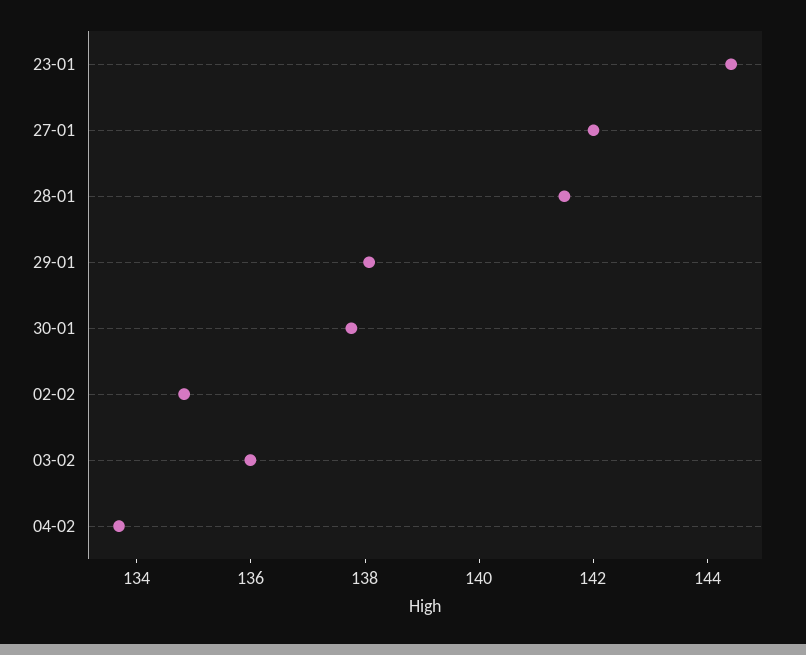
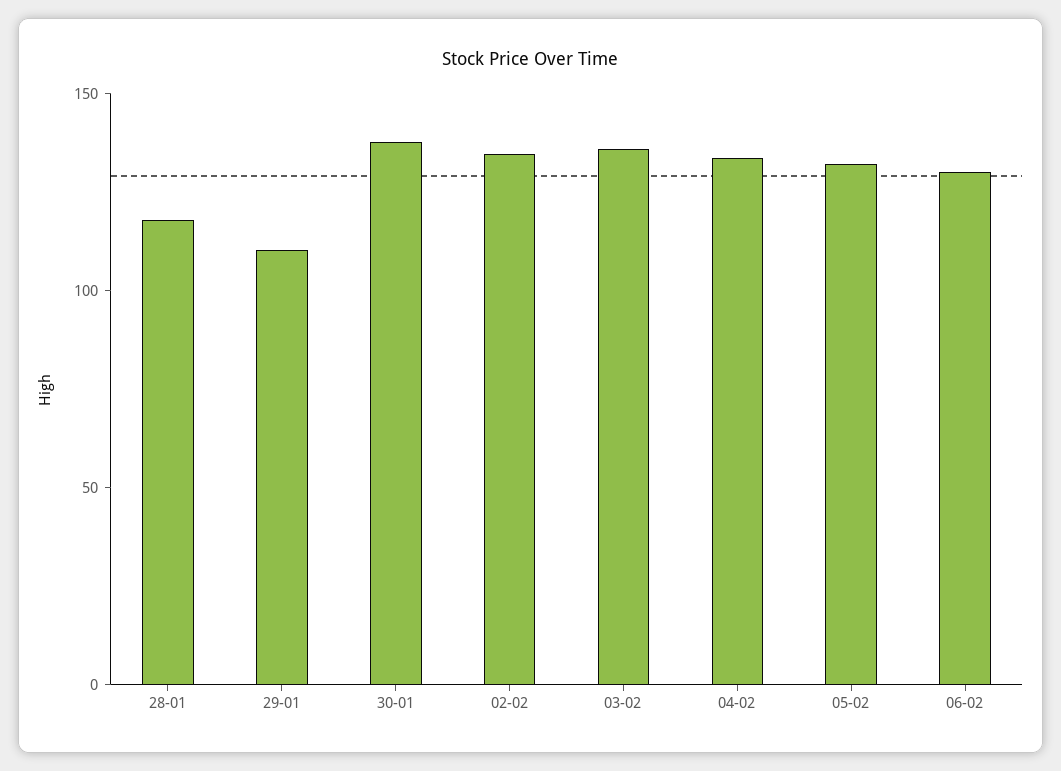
23-01: 144.5 -> none
27-01: 142 -> none
28-01: 141.5 -> 120
29-01: 138 -> 110
05-02: none -> 130
06-02: none -> 130

